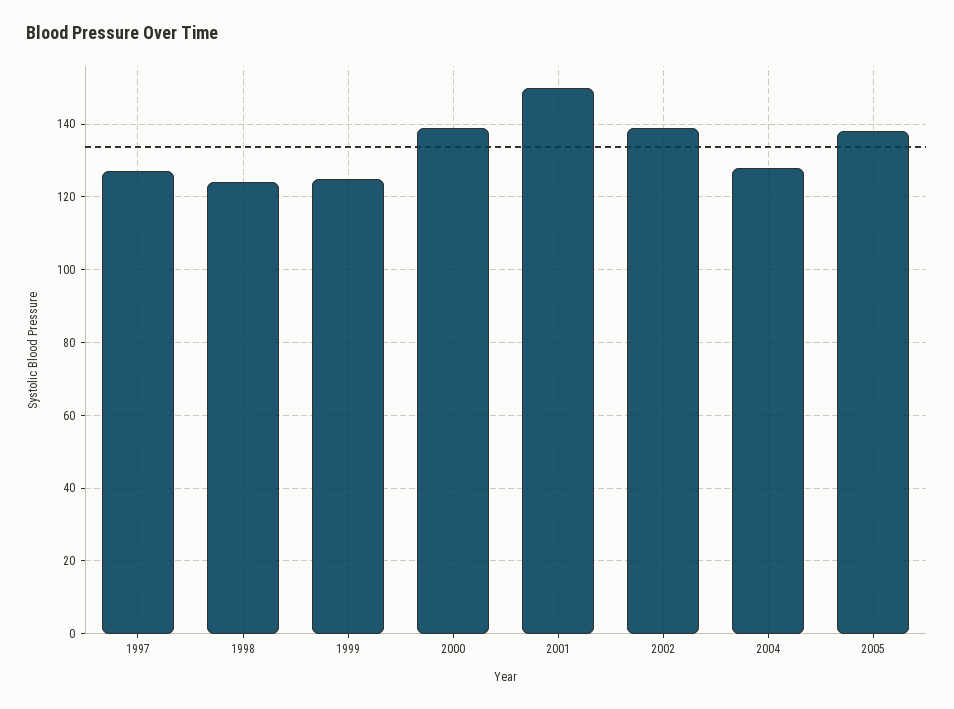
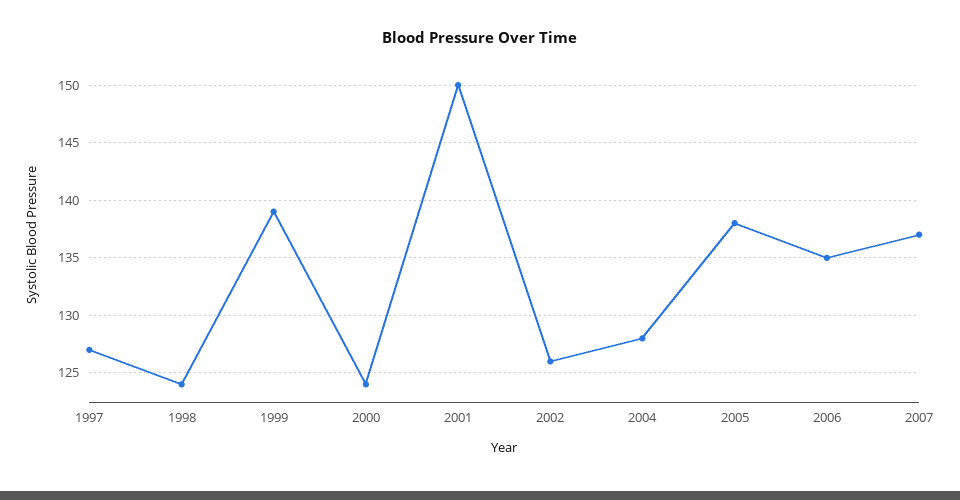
1999: 125 -> 139
2000: 140 -> 124
2002: 140 -> 126
2006: none -> 135
2007: none -> 137

